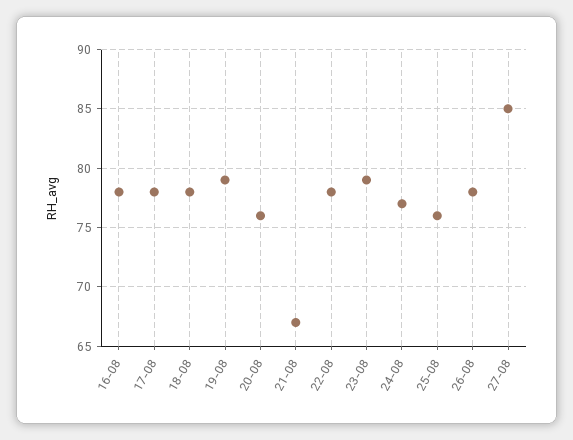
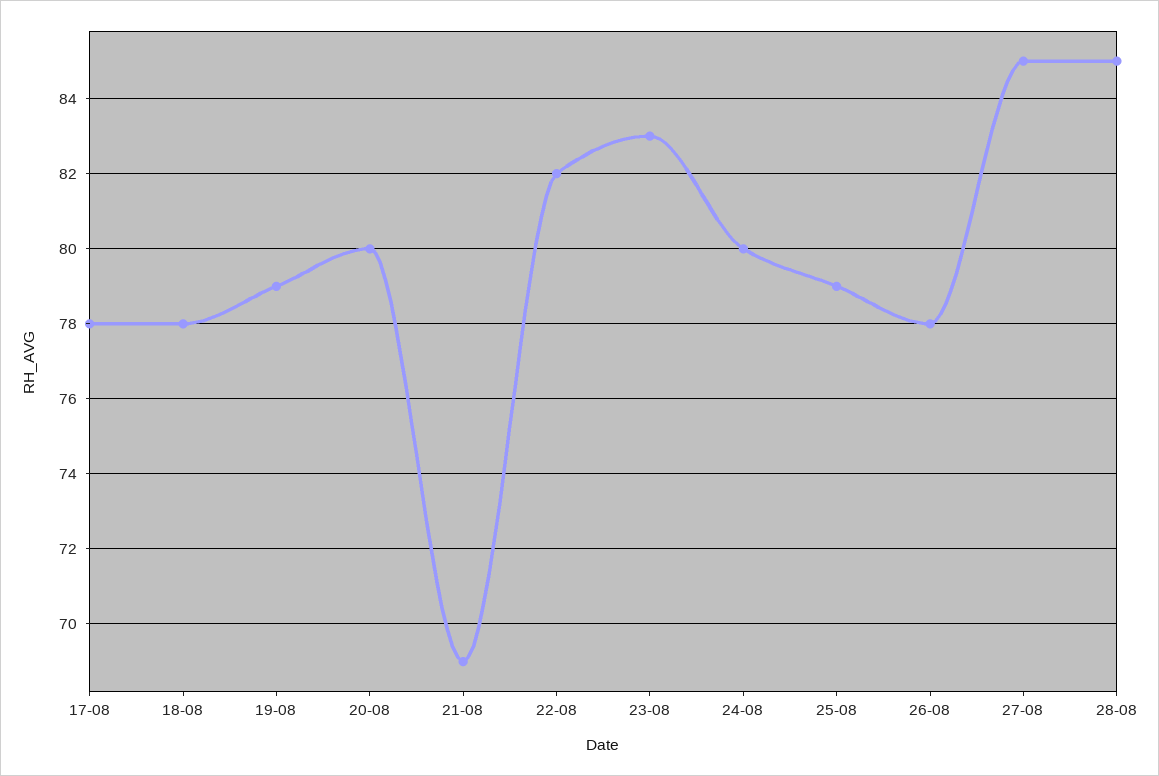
16-08: 78 -> none
20-08: 76 -> 80
21-08: 67 -> 69
22-08: 78 -> 82
23-08: 79 -> 83
24-08: 77 -> 80
25-08: 76 -> 79
28-08: none -> 85

